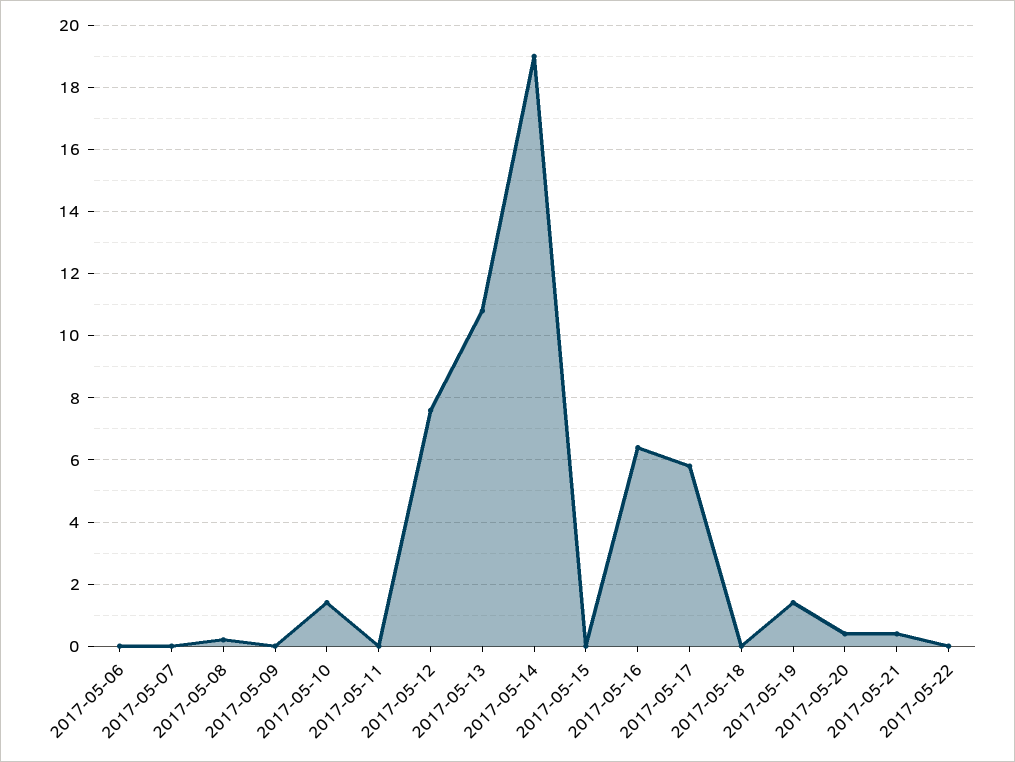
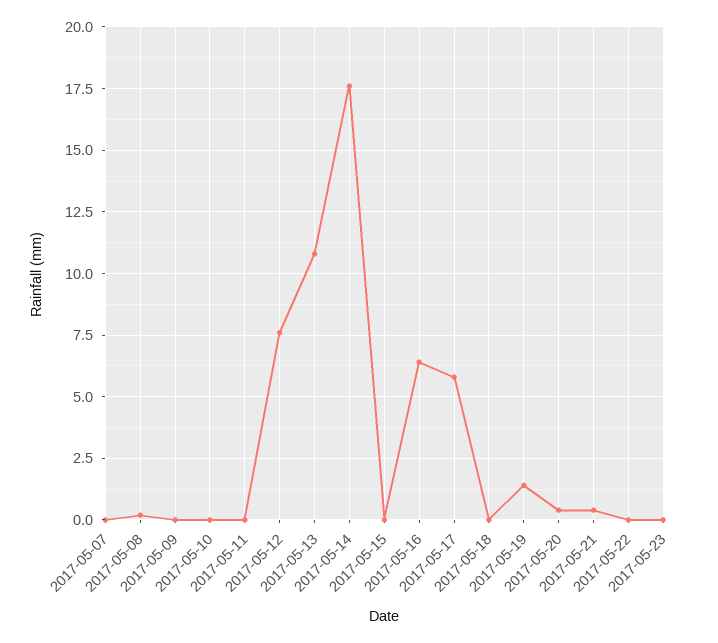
2017-05-06: 0 -> none
2017-05-10: 1.5 -> 0
2017-05-14: 19 -> 17.5
2017-05-23: none -> 0

